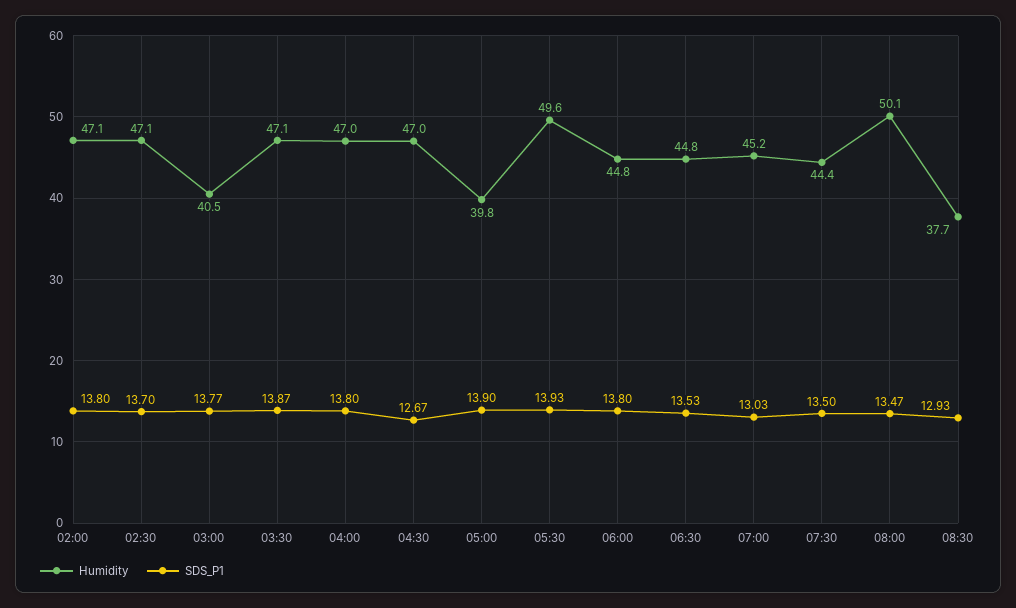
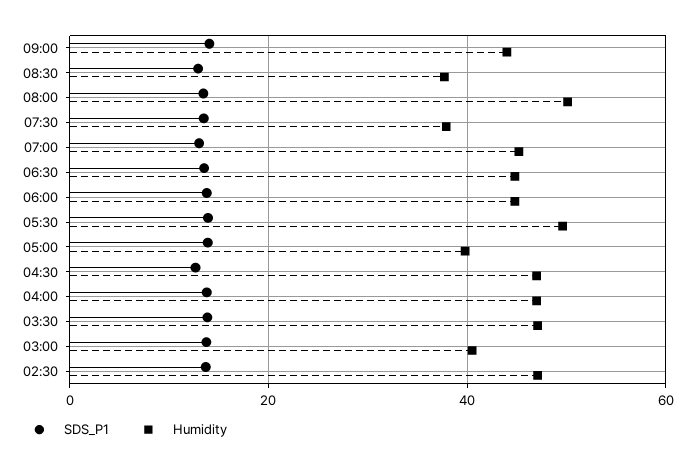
Humidity, 02:00: 47.1 -> none
SDS_P1, 02:00: 13.8 -> none
Humidity, 07:30: 44.4 -> 38
SDS_P1, 09:00: none -> 14
Humidity, 09:00: none -> 44

